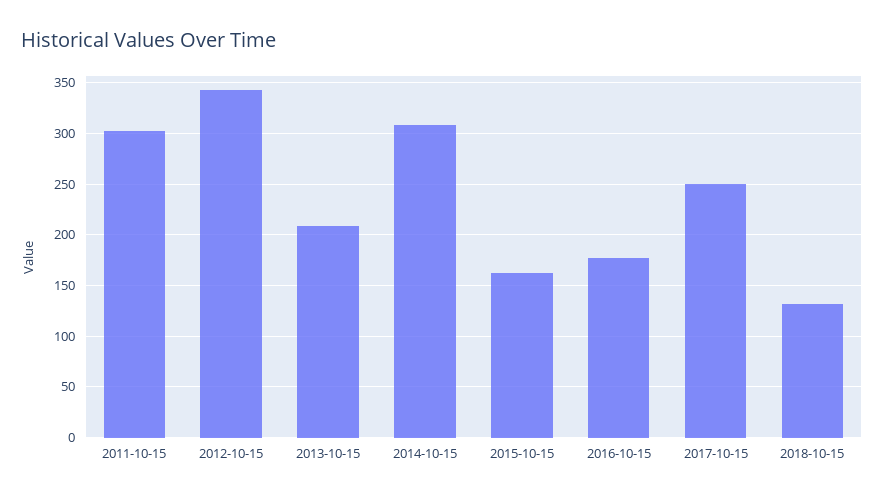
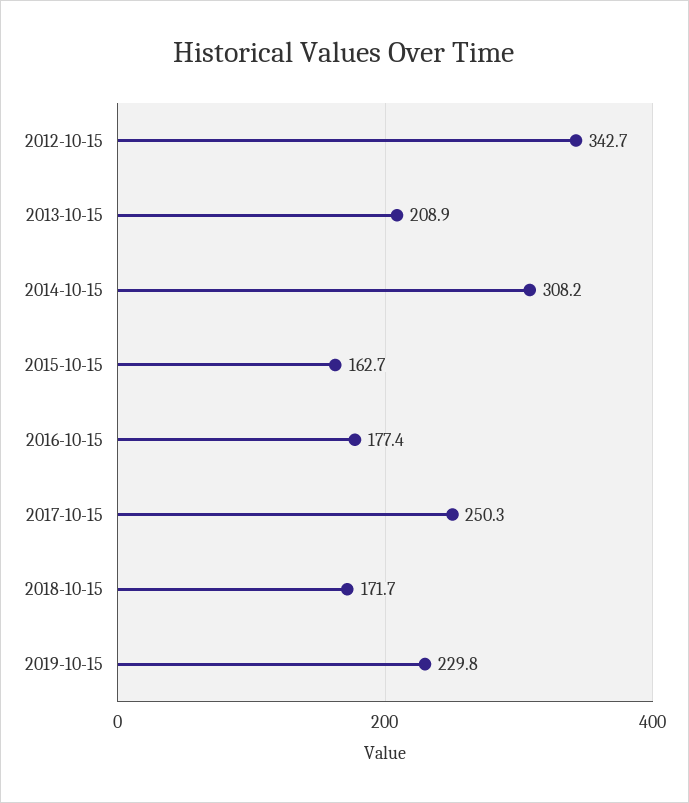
2011-10-15: 300 -> none
2018-10-15: 130 -> 171.7
2019-10-15: none -> 229.8

